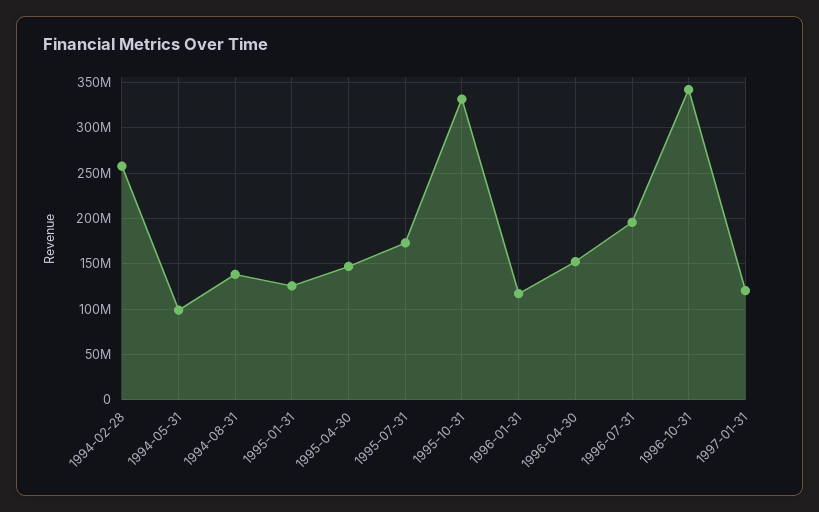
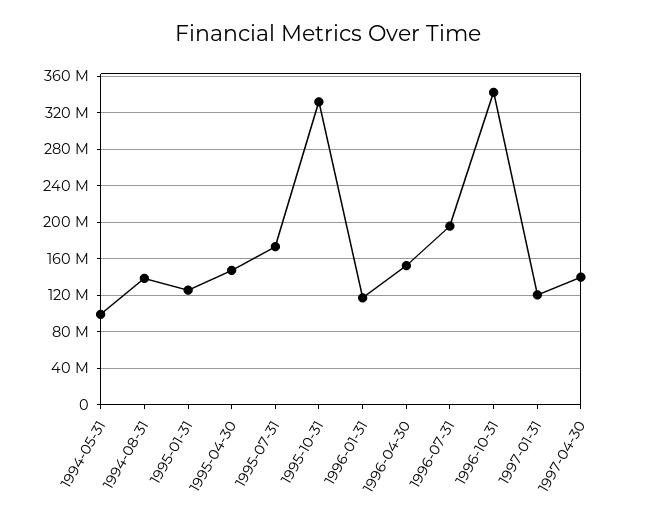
1994-02-28: 260000000 -> none
1997-04-30: none -> 140000000

